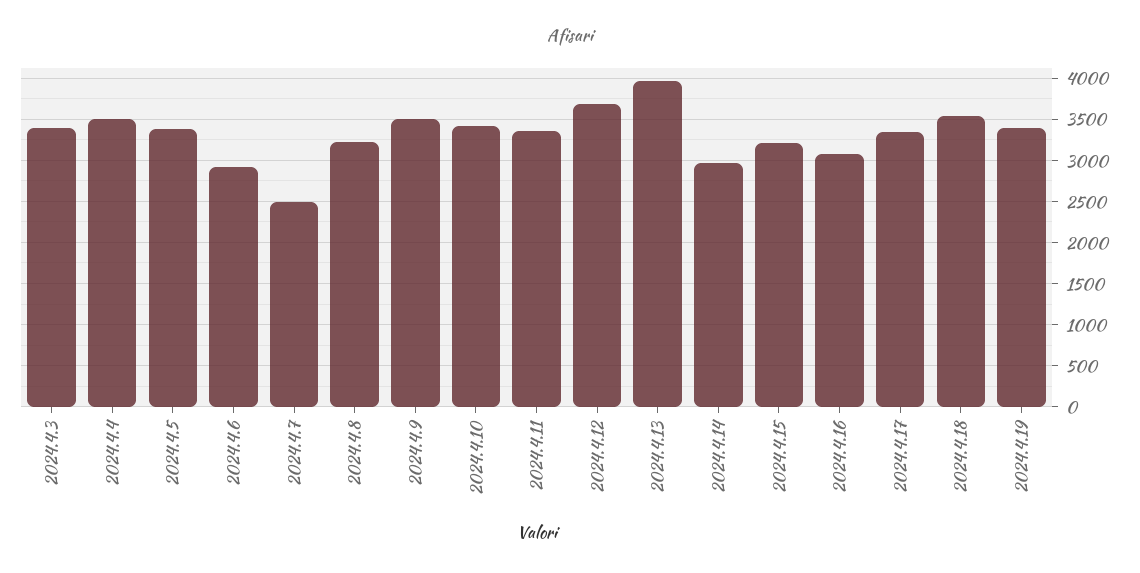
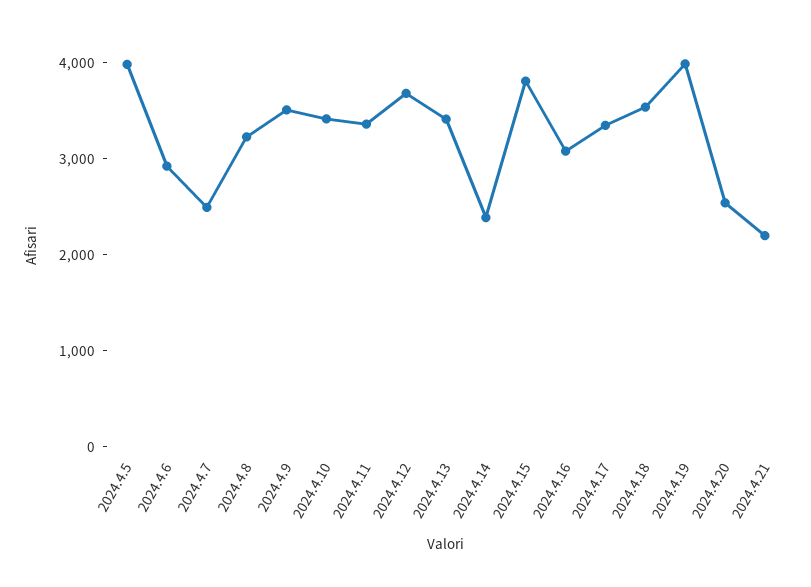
2024.4.3: 3400 -> none
2024.4.4: 3500 -> none
2024.4.5: 3400 -> 4000
2024.4.13: 4000 -> 3400
2024.4.14: 3000 -> 2400
2024.4.15: 3200 -> 3800
2024.4.19: 3400 -> 4000
2024.4.20: none -> 2600
2024.4.21: none -> 2200

